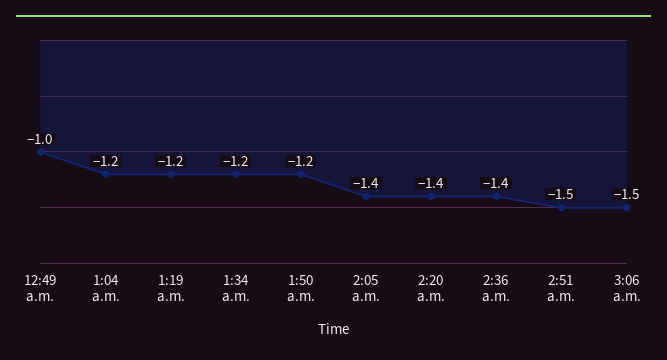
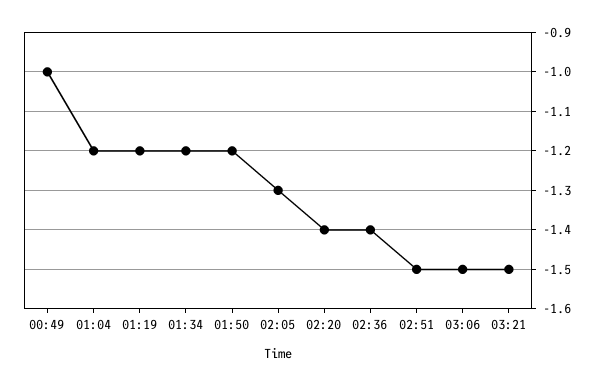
2:05 a.m.: -1.4 -> -1.3
03:21: none -> -1.5

